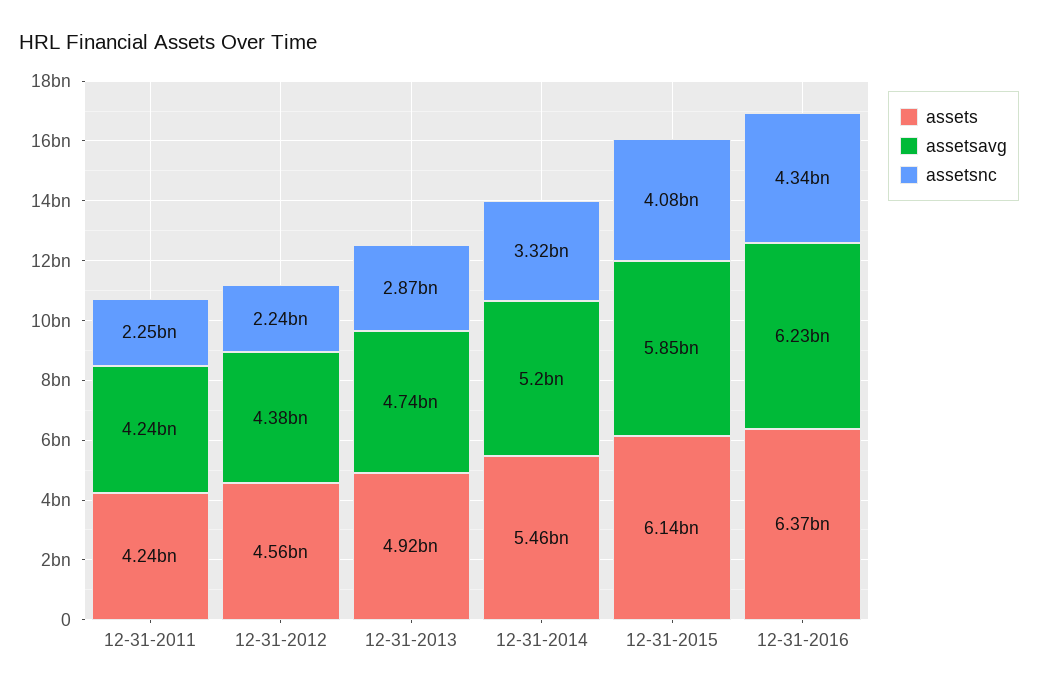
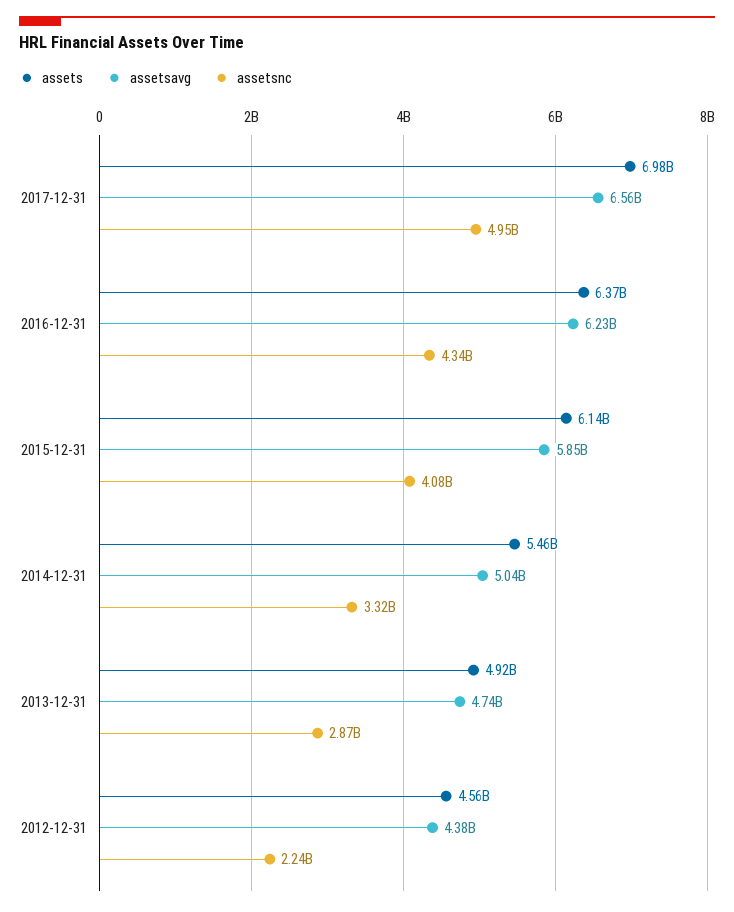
assets, 12-31-2011: 4240000000 -> none
assetsavg, 12-31-2011: 4240000000 -> none
assetsnc, 12-31-2011: 2250000000 -> none
assetsavg, 12-31-2014: 5200000000 -> 5040000000
assets, 2017-12-31: none -> 6980000000
assetsavg, 2017-12-31: none -> 6560000000
assetsnc, 2017-12-31: none -> 4950000000

